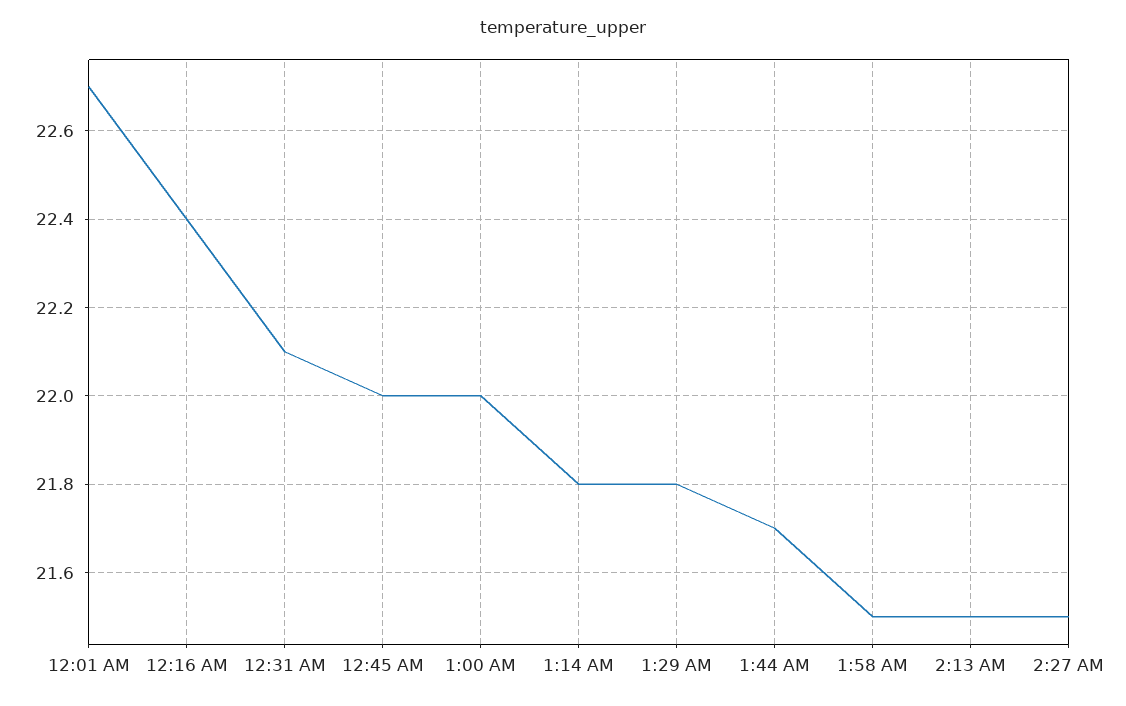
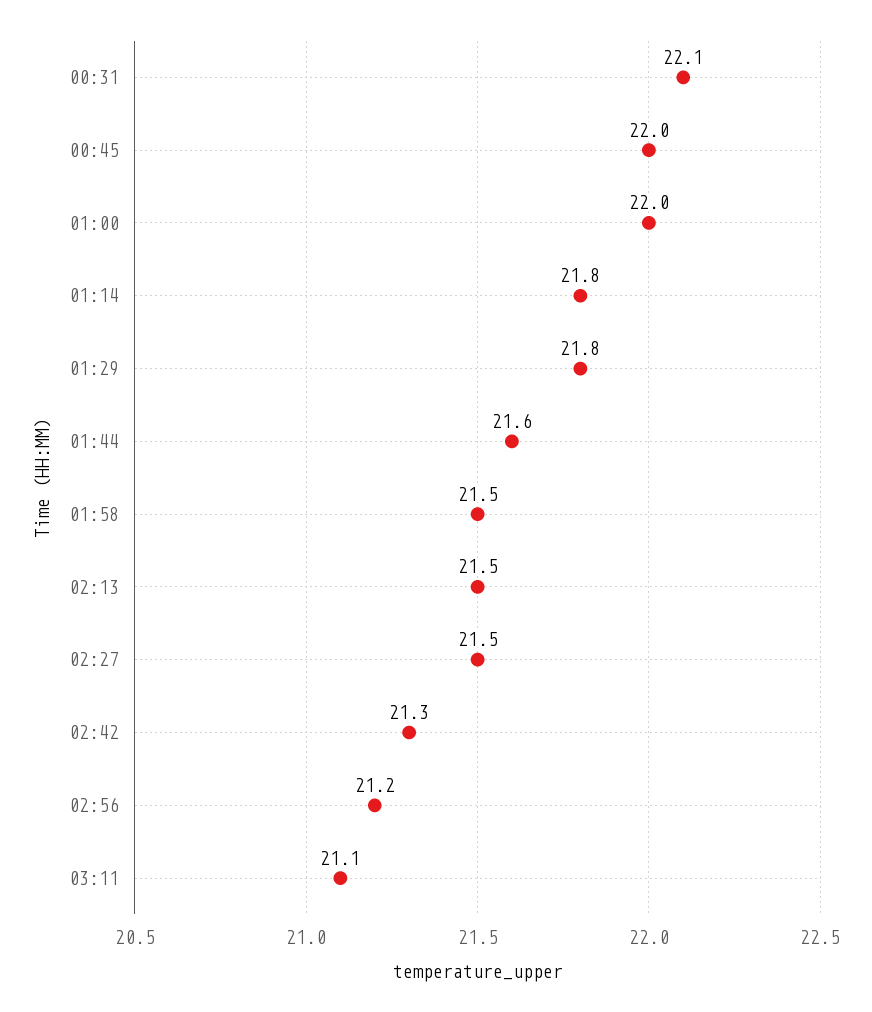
12:01 AM: 22.7 -> none
12:16 AM: 22.4 -> none
1:44 AM: 21.7 -> 21.6
02:42: none -> 21.3
02:56: none -> 21.2
03:11: none -> 21.1

